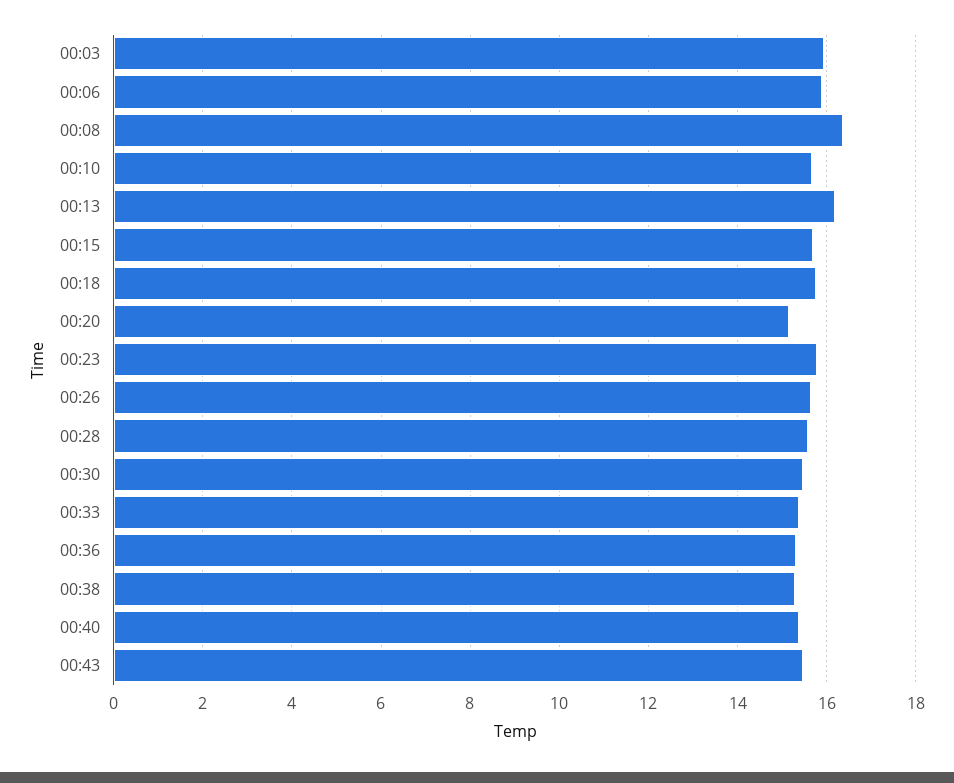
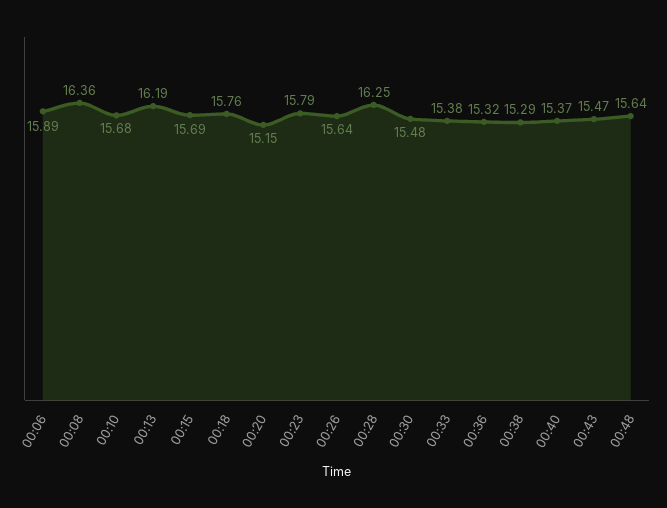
00:03: 16 -> none
00:28: 15.6 -> 16.25
00:48: none -> 15.64

